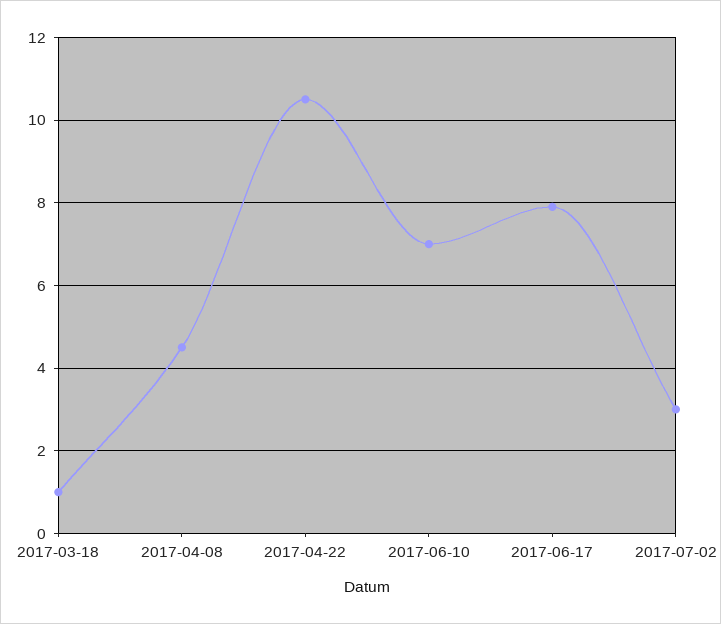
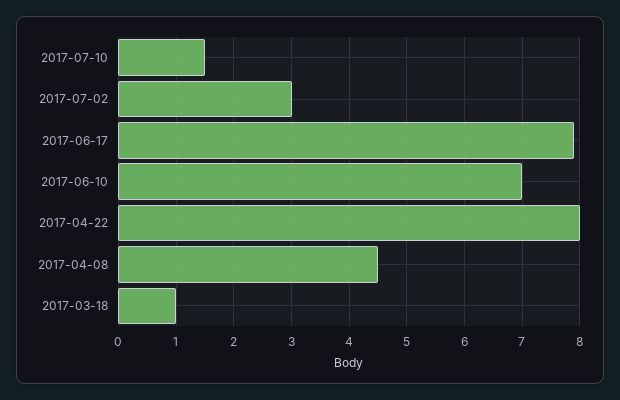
2017-04-22: 10.5 -> 8
2017-07-10: none -> 1.5

